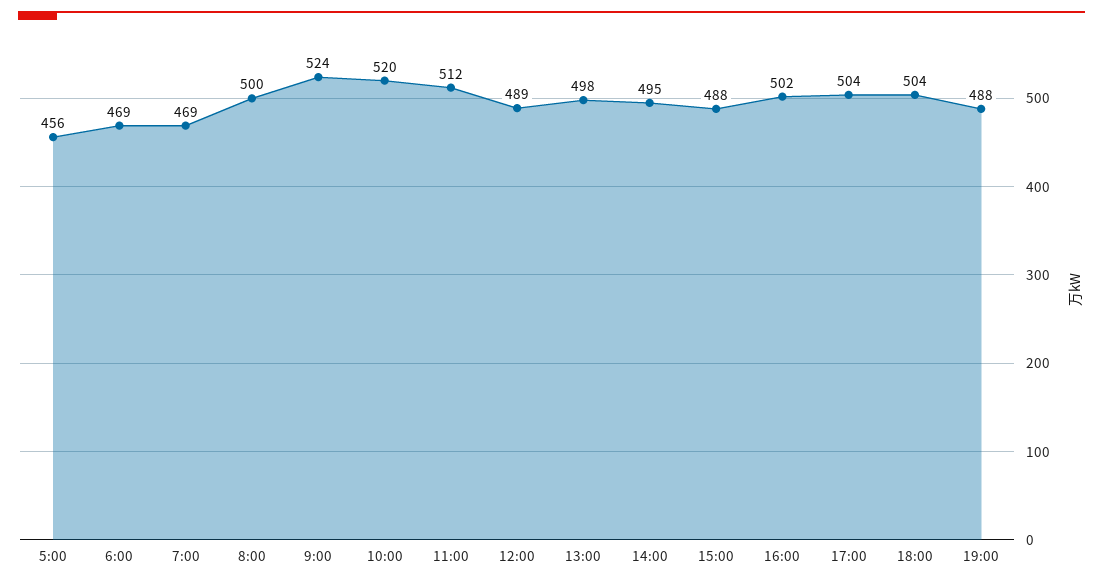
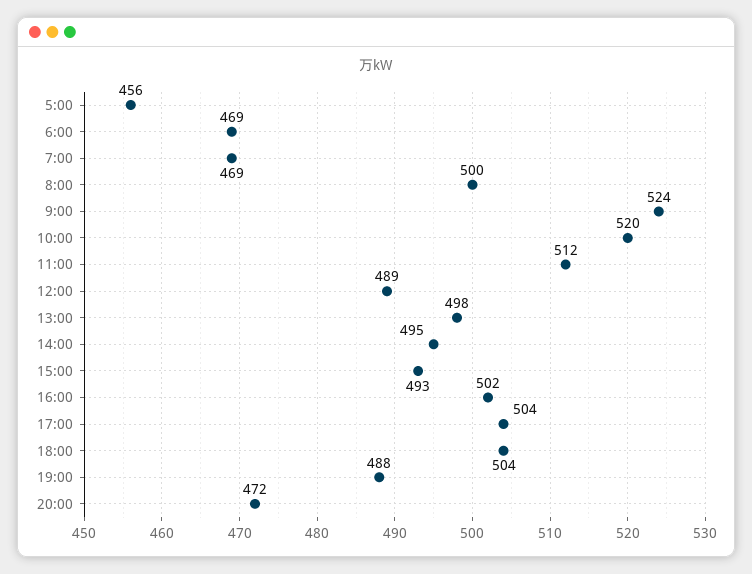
15:00: 488 -> 493
20:00: none -> 472

